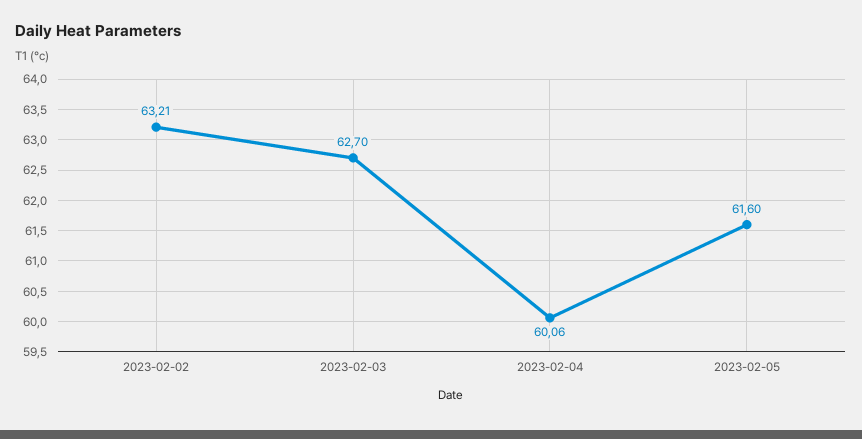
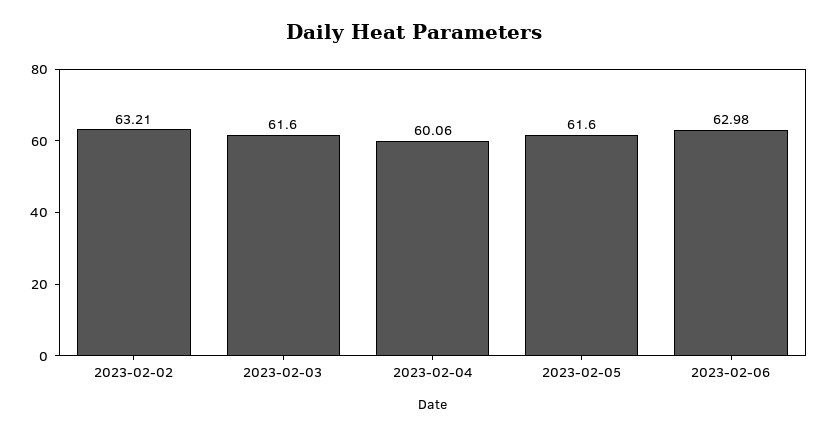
2023-02-03: 62.7 -> 61.6
2023-02-06: none -> 62.98

